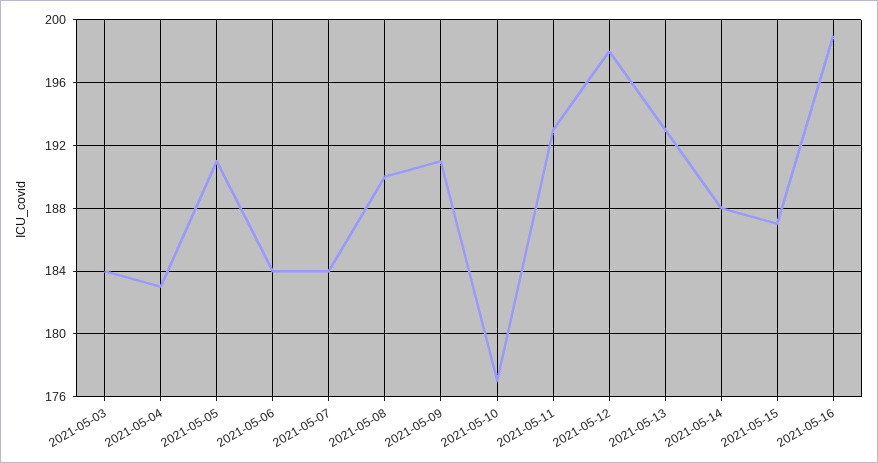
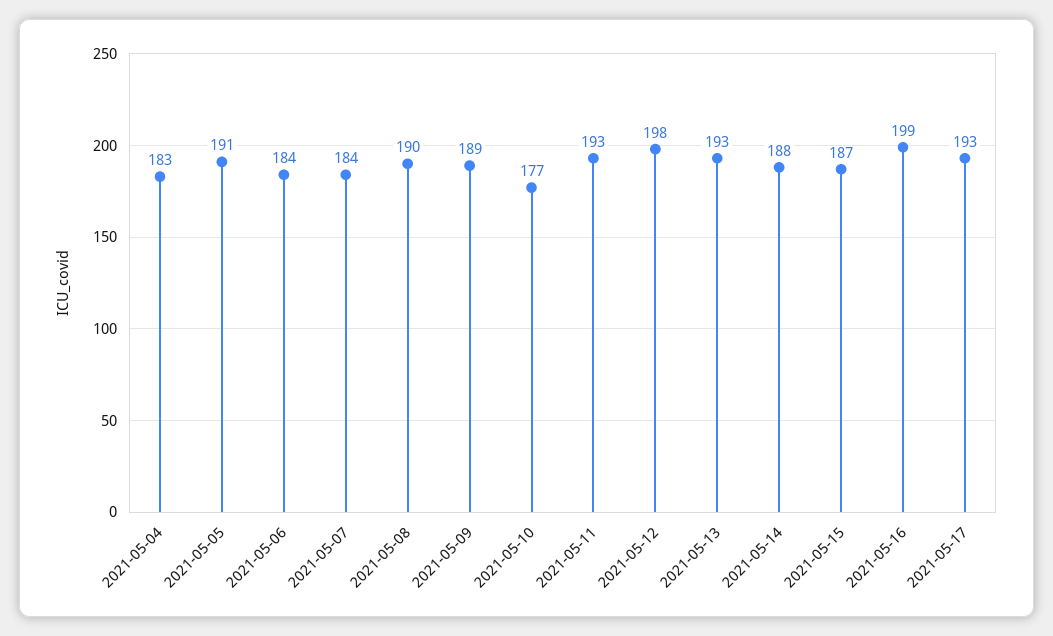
2021-05-03: 184 -> none
2021-05-09: 191 -> 189
2021-05-17: none -> 193

